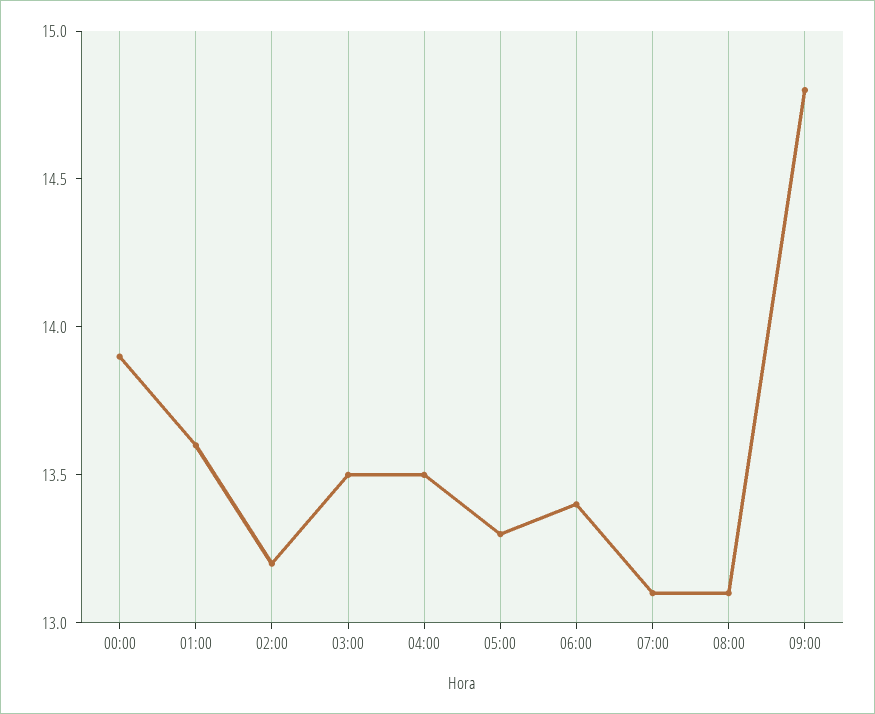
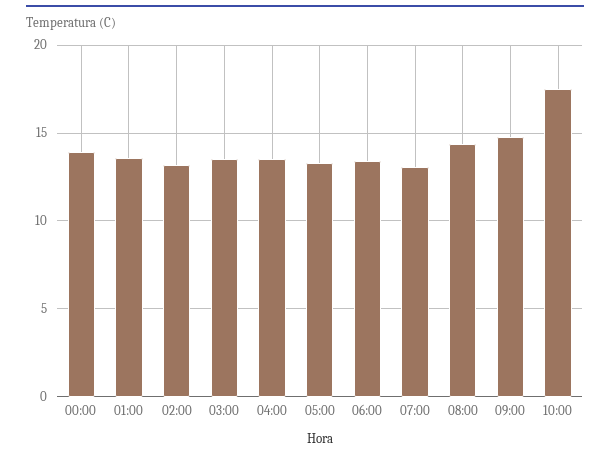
08:00: 13.1 -> 14.5
10:00: none -> 17.5

